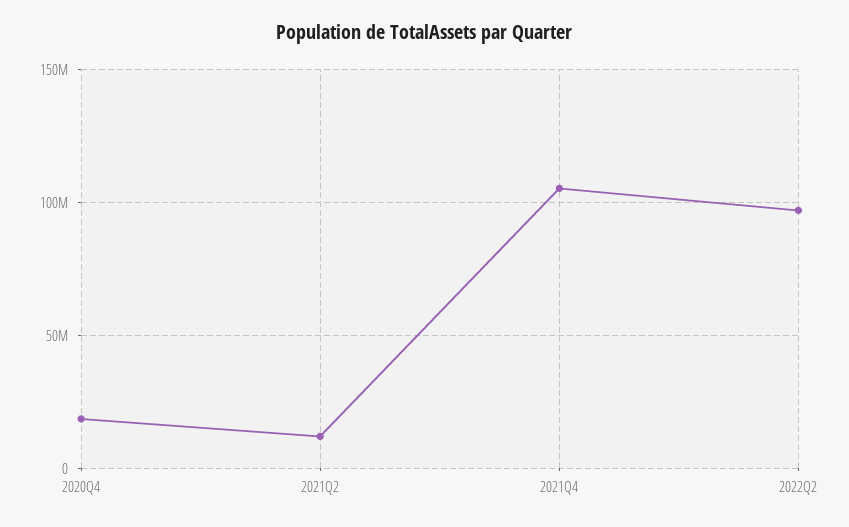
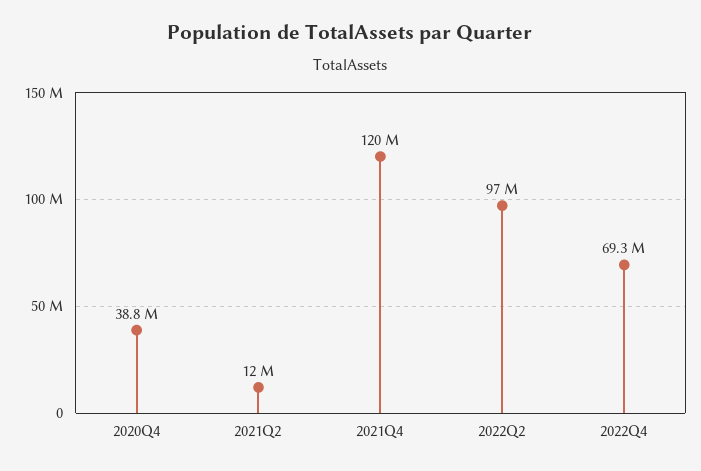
2020Q4: 20000000 -> 38800000
2021Q4: 105000000 -> 120000000
2022Q4: none -> 69300000

